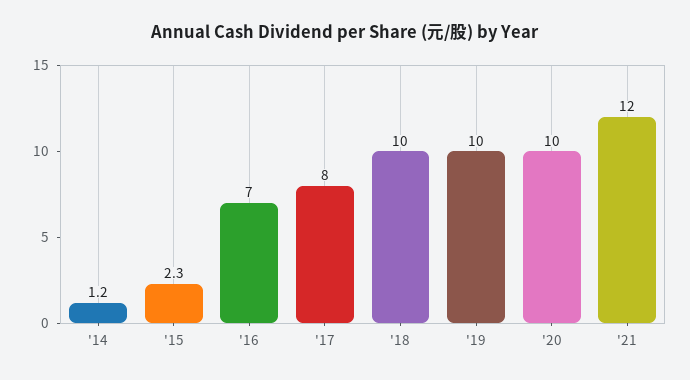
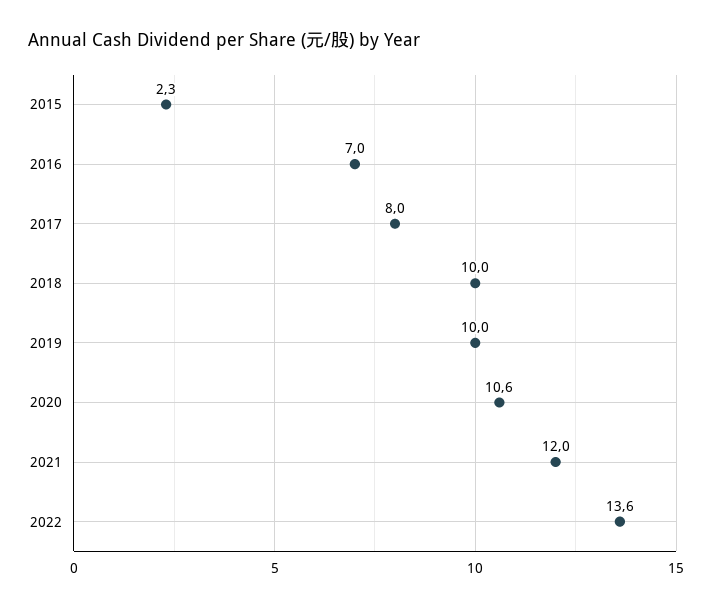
'14: 1.2 -> none
'20: 10 -> 10.6
2022: none -> 13.6

